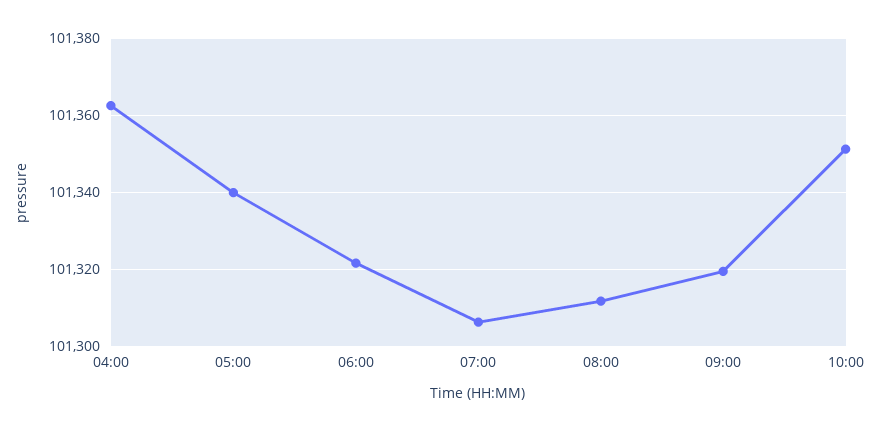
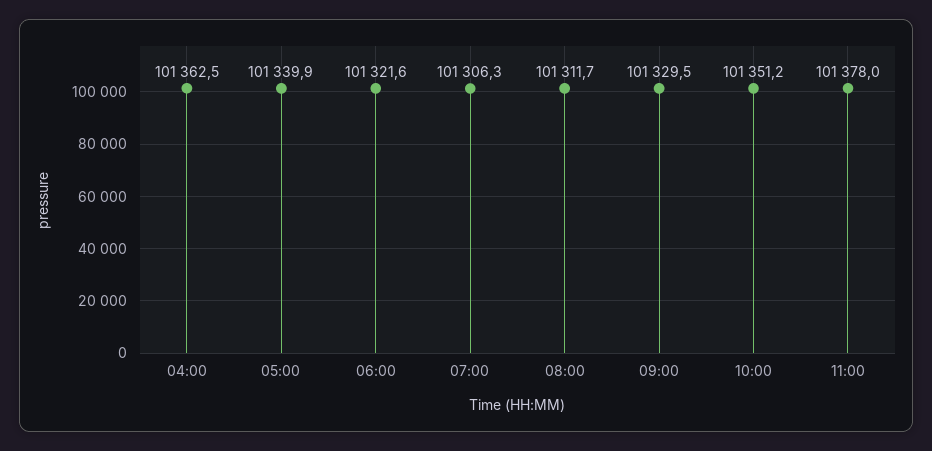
09:00: 101320 -> 101329.5
11:00: none -> 101378

